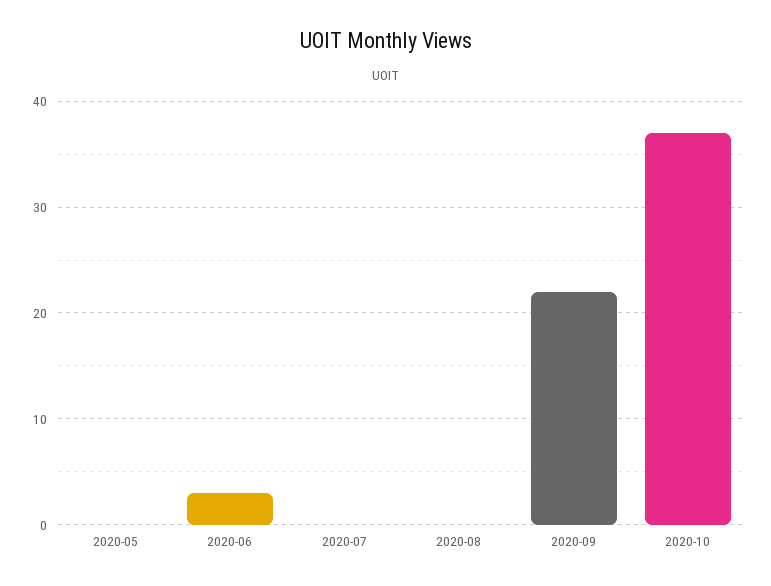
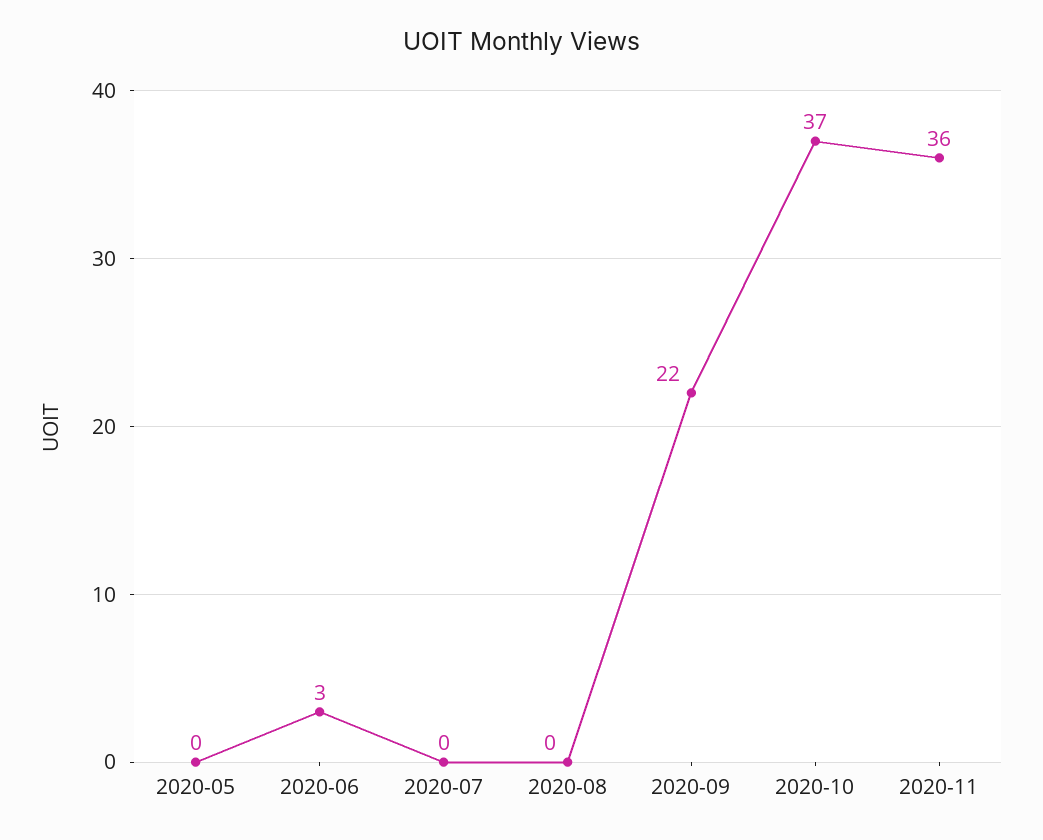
2020-11: none -> 36

